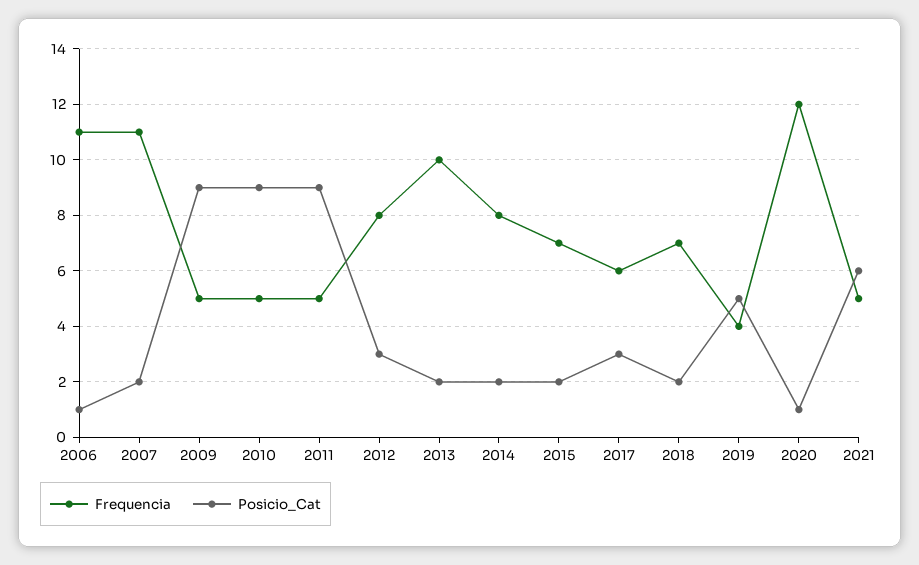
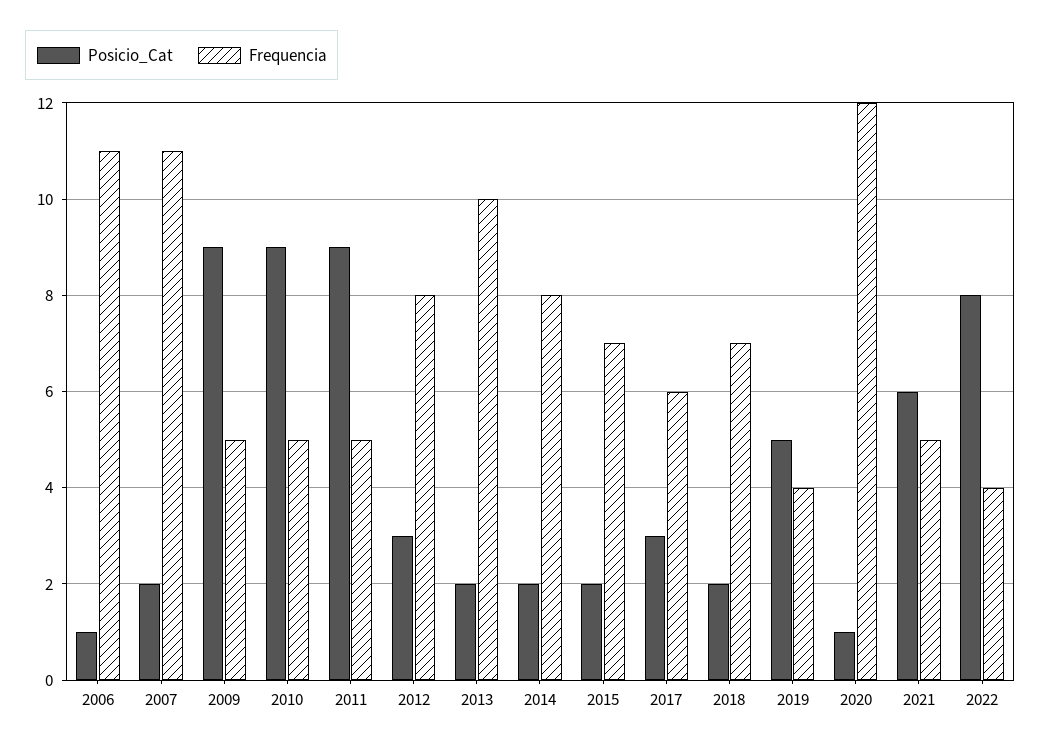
Posicio_Cat, 2022: none -> 8
Frequencia, 2022: none -> 4

